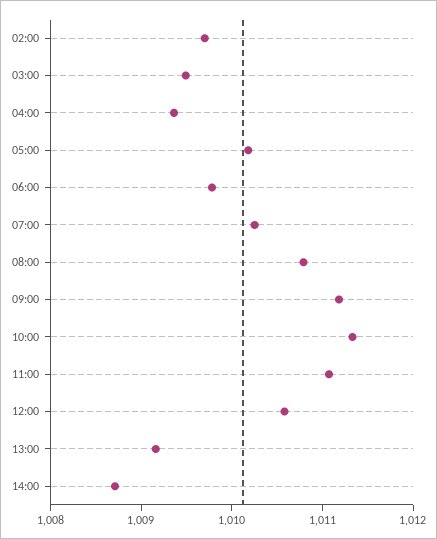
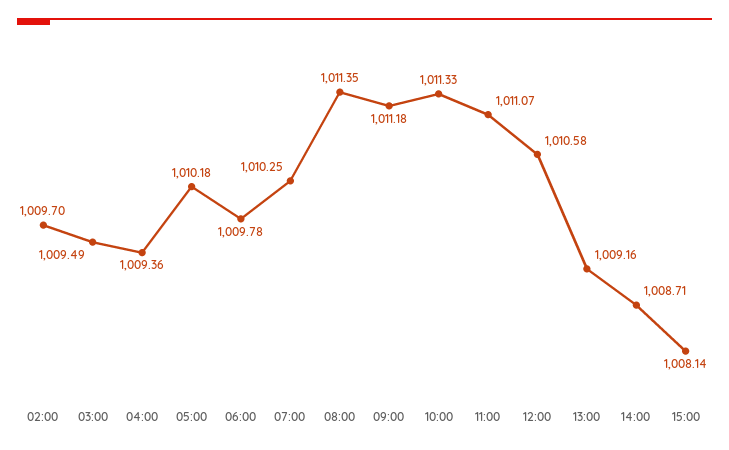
08:00: 1010.8 -> 1011.35
15:00: none -> 1008.14

